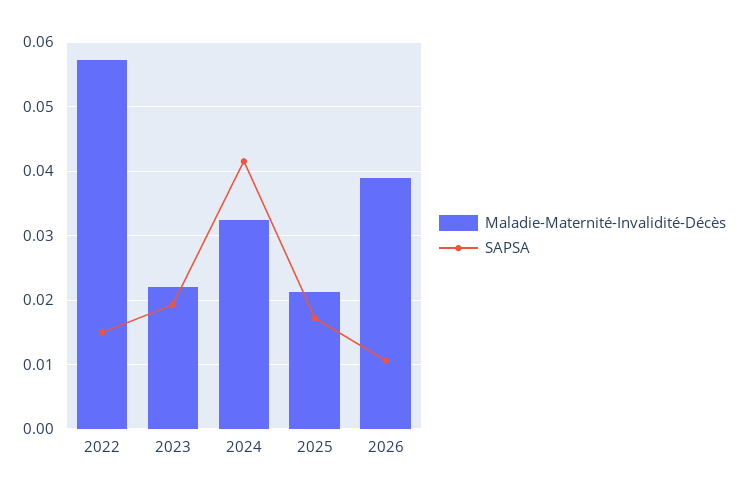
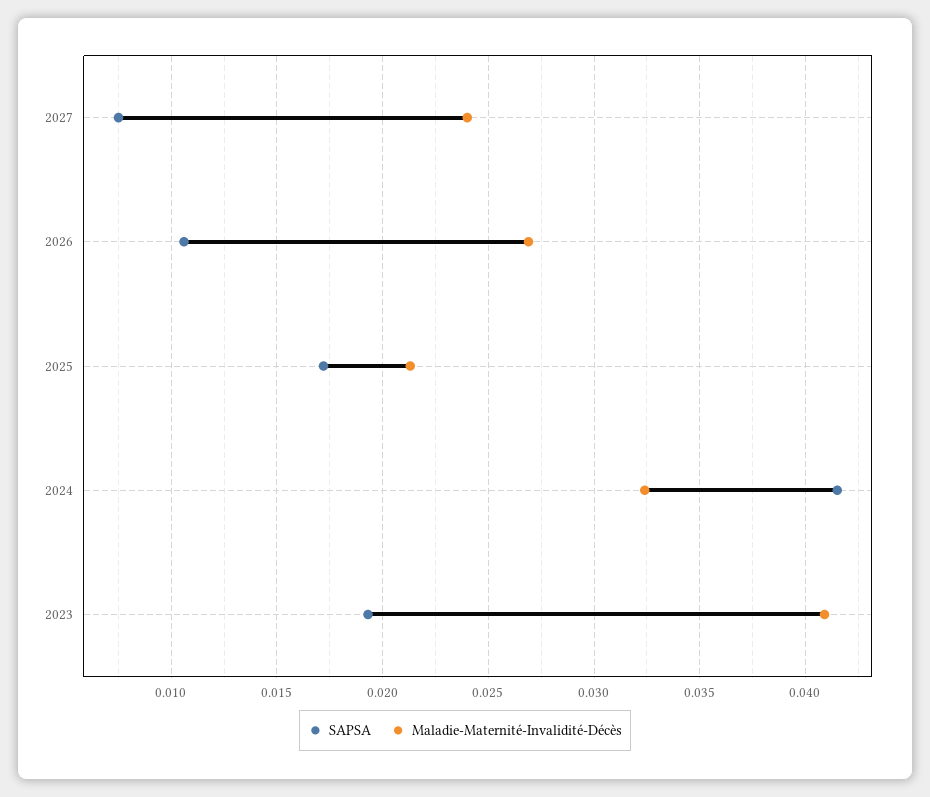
Maladie-Maternité-Invalidité-Décès, 2022: 0.057 -> none
SAPSA, 2022: 0.015 -> none
Maladie-Maternité-Invalidité-Décès, 2023: 0.022 -> 0.041
Maladie-Maternité-Invalidité-Décès, 2026: 0.039 -> 0.027
SAPSA, 2027: none -> 0.0075
Maladie-Maternité-Invalidité-Décès, 2027: none -> 0.024

